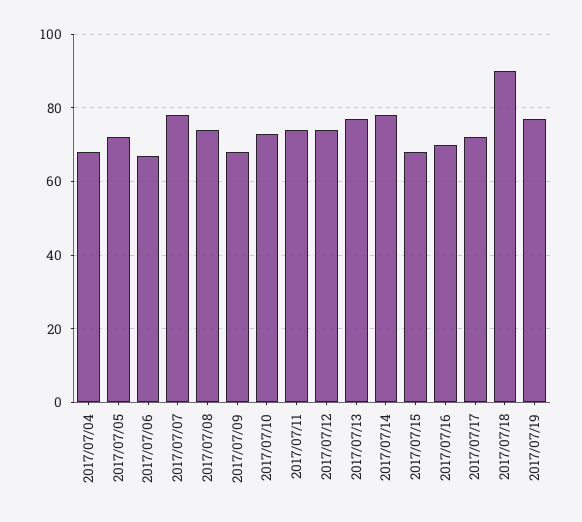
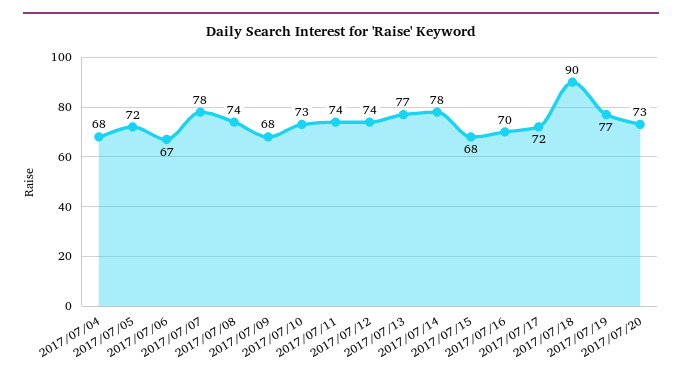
2017/07/20: none -> 73

